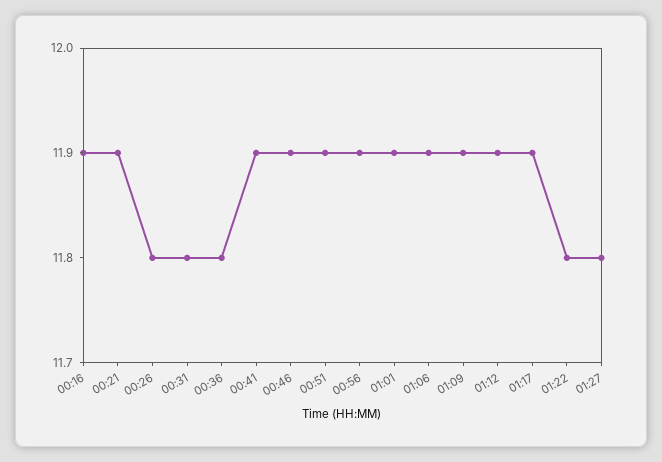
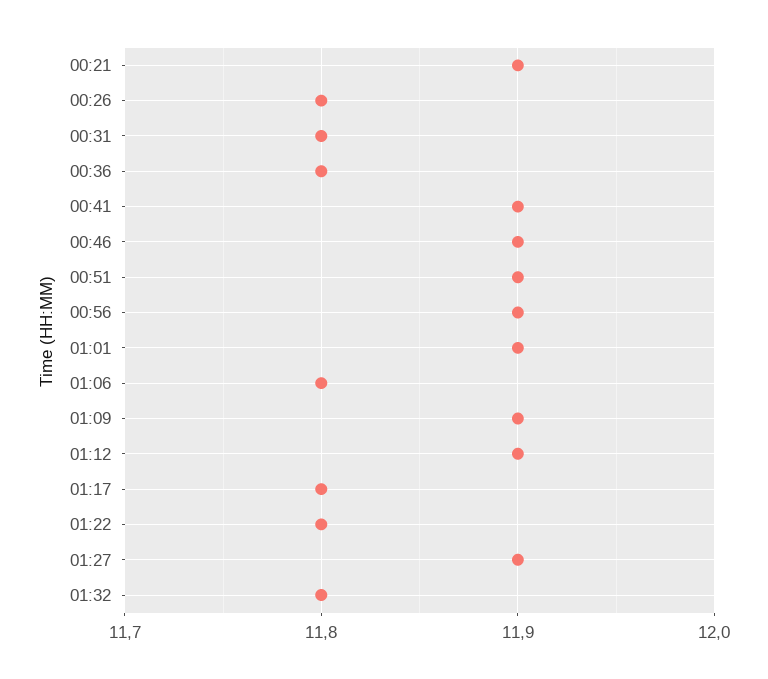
00:16: 11.9 -> none
01:06: 11.9 -> 11.8
01:17: 11.9 -> 11.8
01:27: 11.8 -> 11.9
01:32: none -> 11.8

